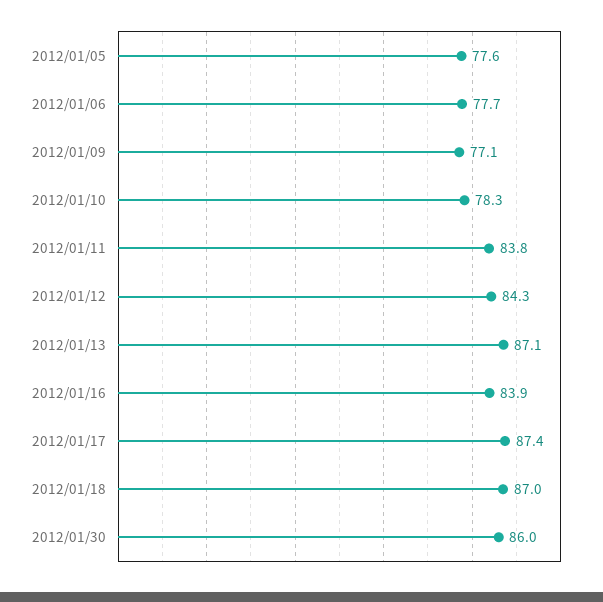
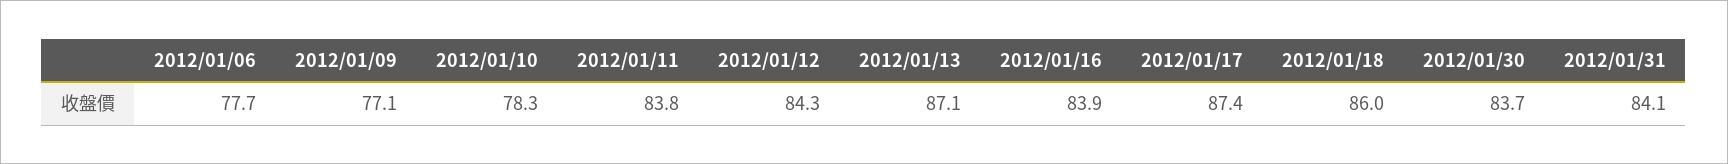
2012/01/05: 77.6 -> none
2012/01/18: 87 -> 86
2012/01/30: 86 -> 83.7
2012/01/31: none -> 84.1

